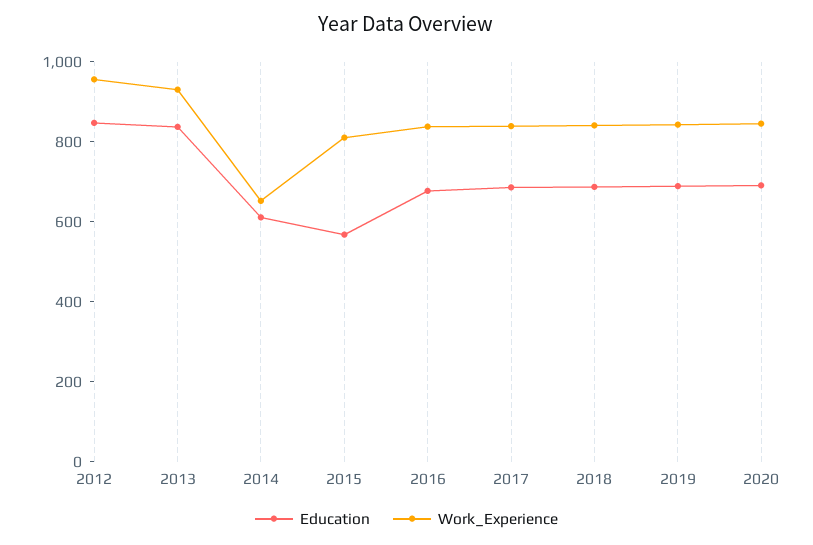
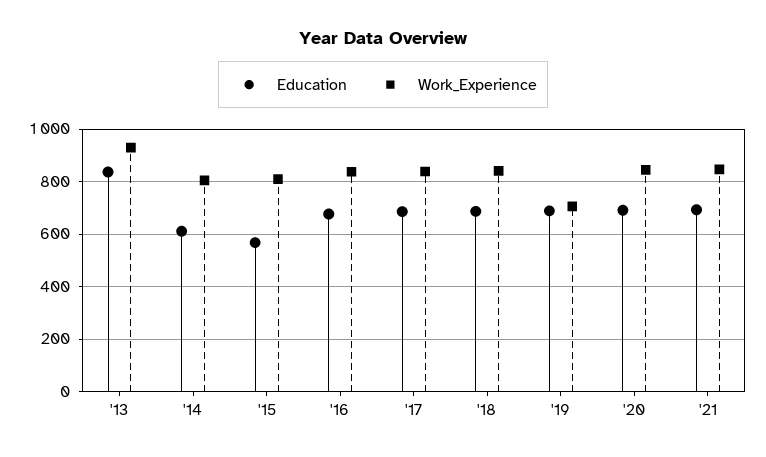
Education, 2012: 850 -> none
Work_Experience, 2012: 950 -> none
Work_Experience, 2014: 650 -> 800
Work_Experience, 2019: 850 -> 700
Education, '21: none -> 700
Work_Experience, '21: none -> 850

